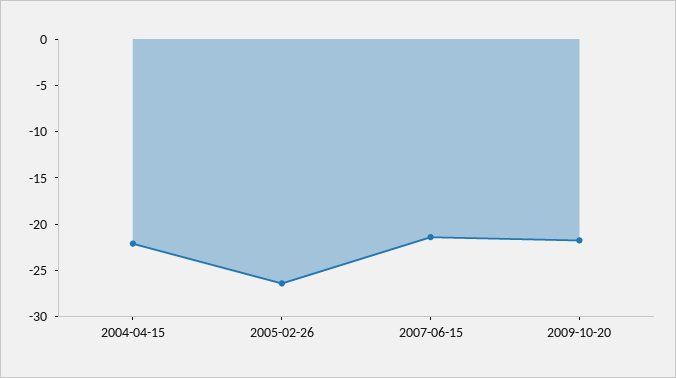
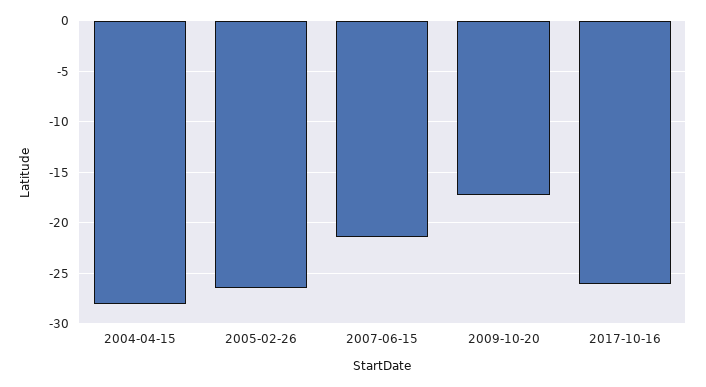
2004-04-15: -22 -> -28
2009-10-20: -22 -> -17
2017-10-16: none -> -26

